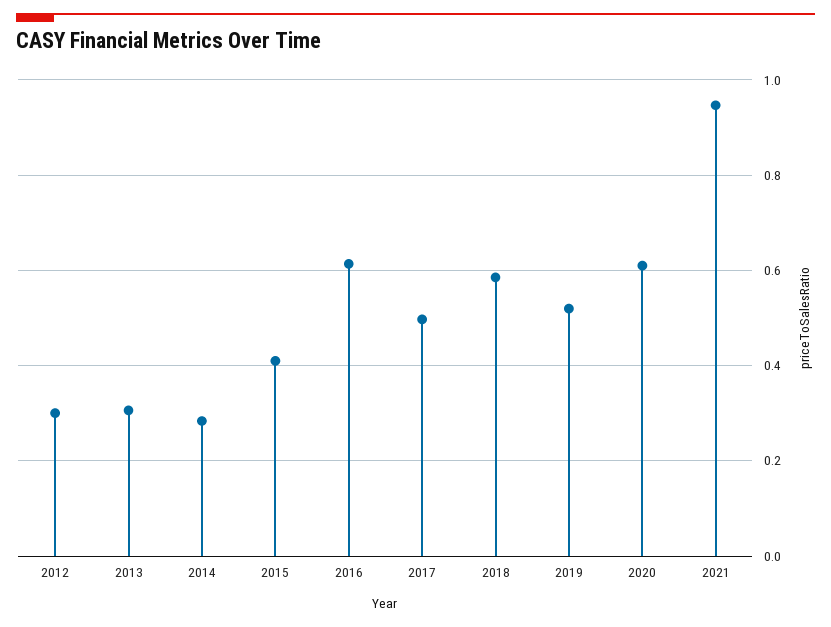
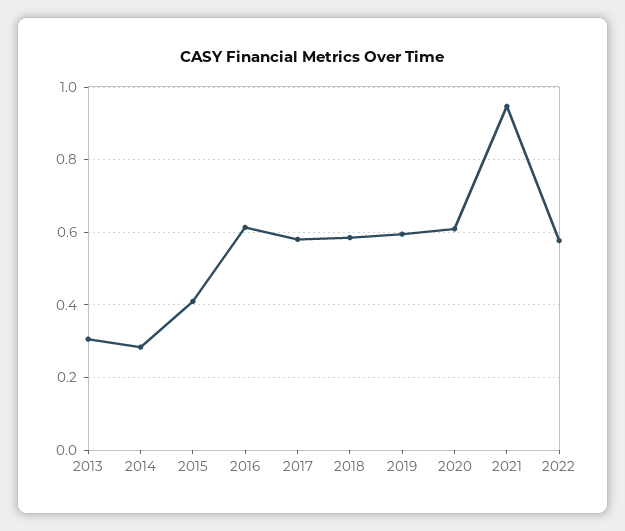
2012: 0.3 -> none
2017: 0.5 -> 0.58
2019: 0.52 -> 0.6
2022: none -> 0.58

